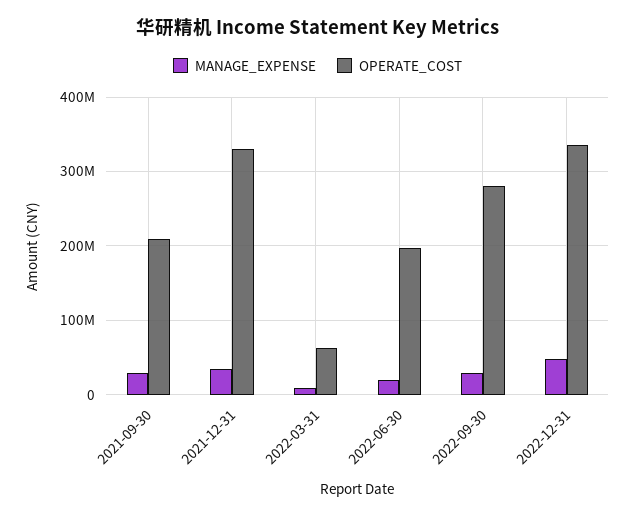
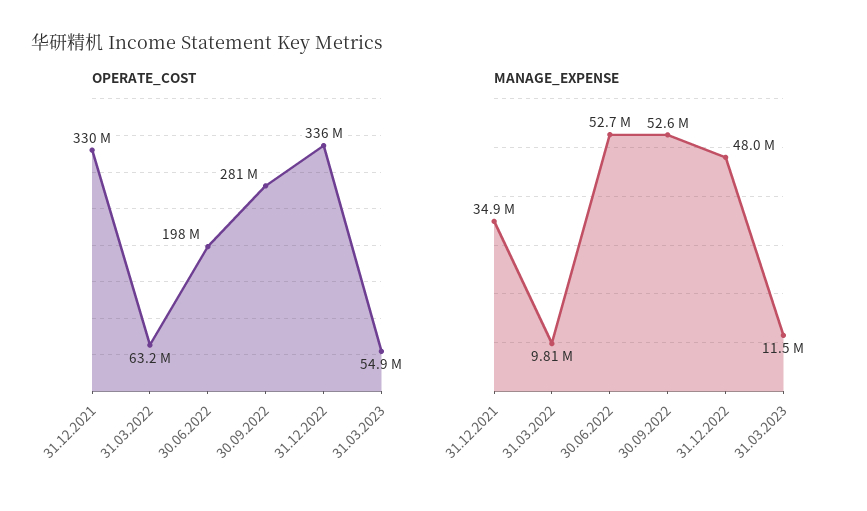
MANAGE_EXPENSE, 2021-09-30: 30000000 -> none
OPERATE_COST, 2021-09-30: 210000000 -> none
MANAGE_EXPENSE, 2022-06-30: 20000000 -> 52700000
MANAGE_EXPENSE, 2022-09-30: 30000000 -> 52600000
OPERATE_COST, 31.03.2023: none -> 54900000
MANAGE_EXPENSE, 31.03.2023: none -> 11500000

